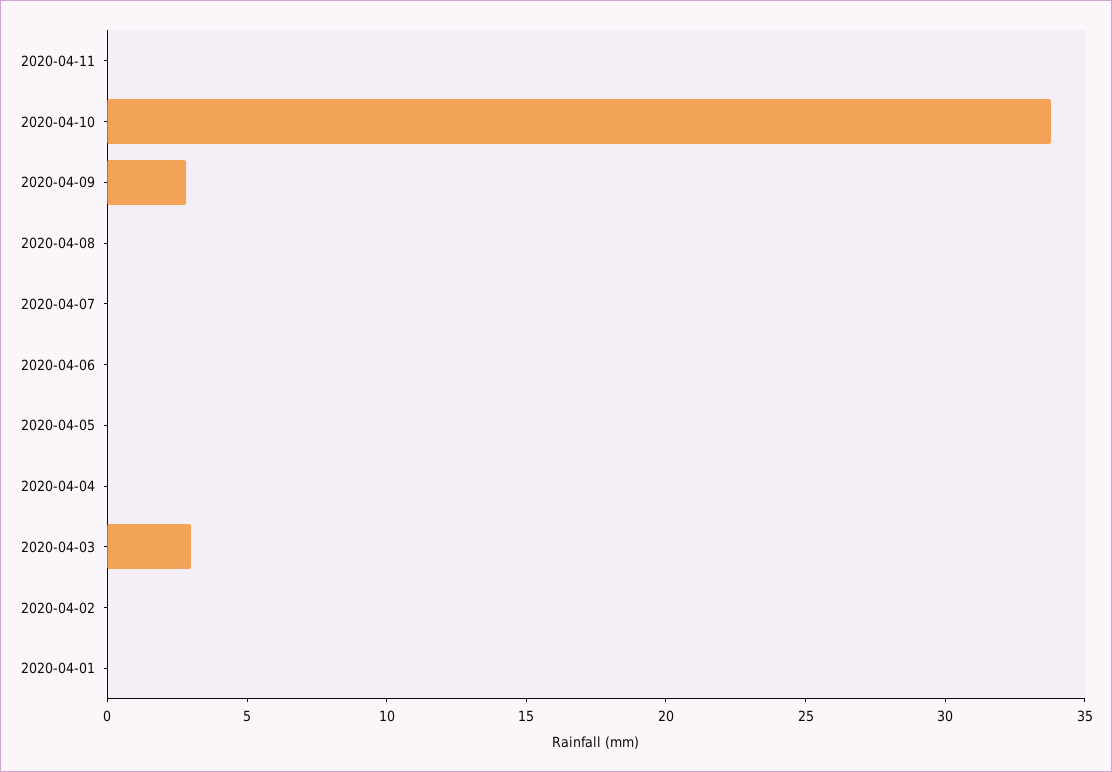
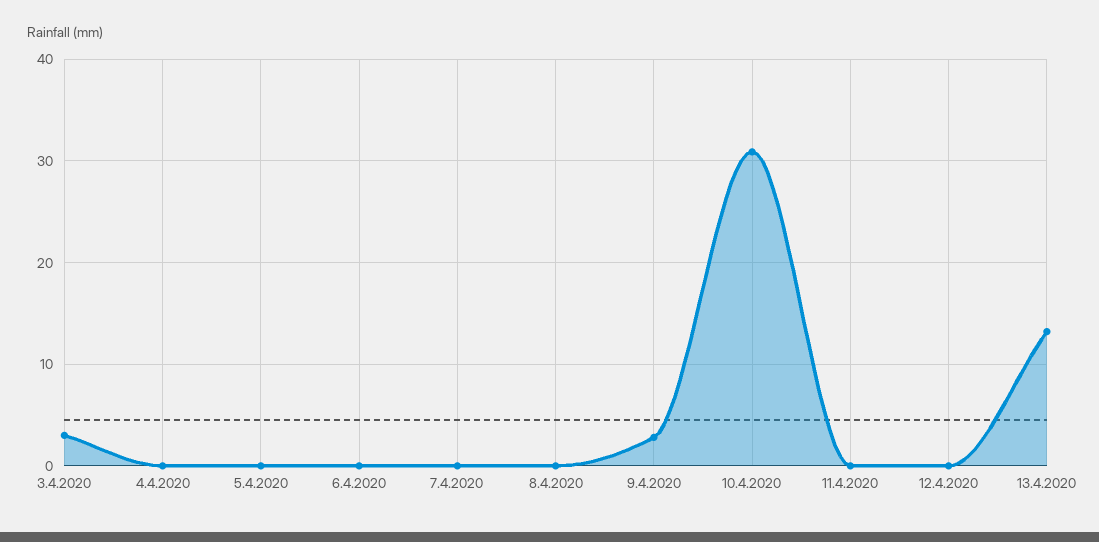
2020-04-10: 34 -> 31
2020-04-02: 0 -> none
2020-04-01: 0 -> none
12.4.2020: none -> 0
13.4.2020: none -> 13

